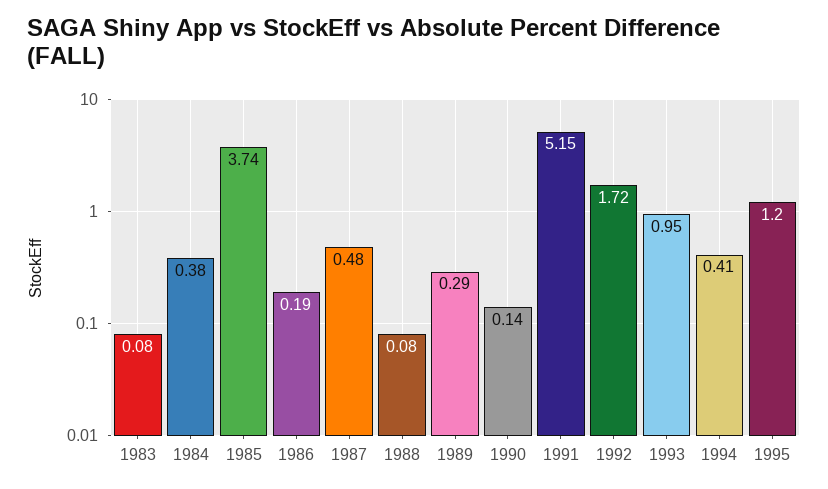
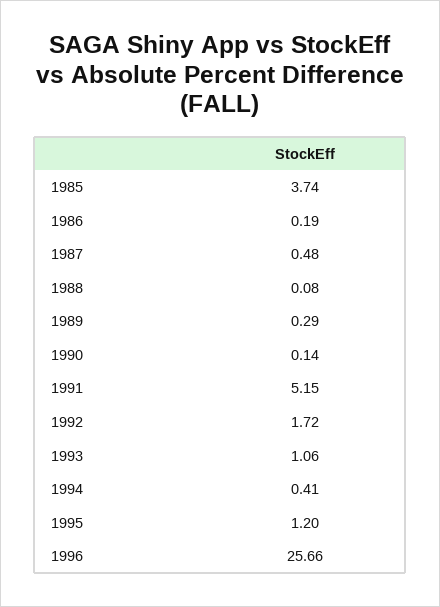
1983: 0.08 -> none
1984: 0.38 -> none
1993: 0.95 -> 1.06
1996: none -> 25.66

